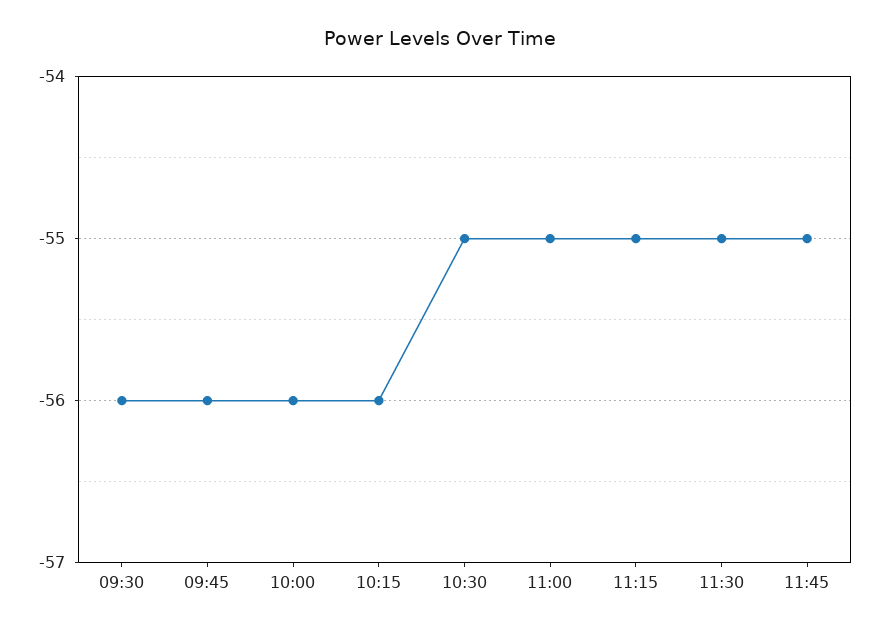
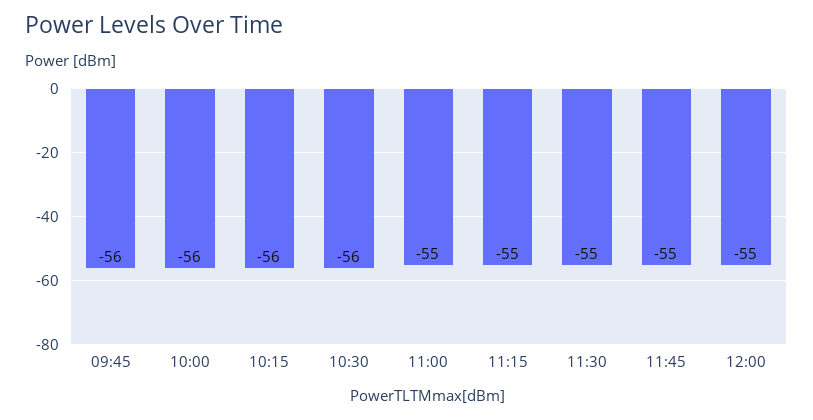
09:30: -56 -> none
10:30: -55 -> -56
12:00: none -> -55

